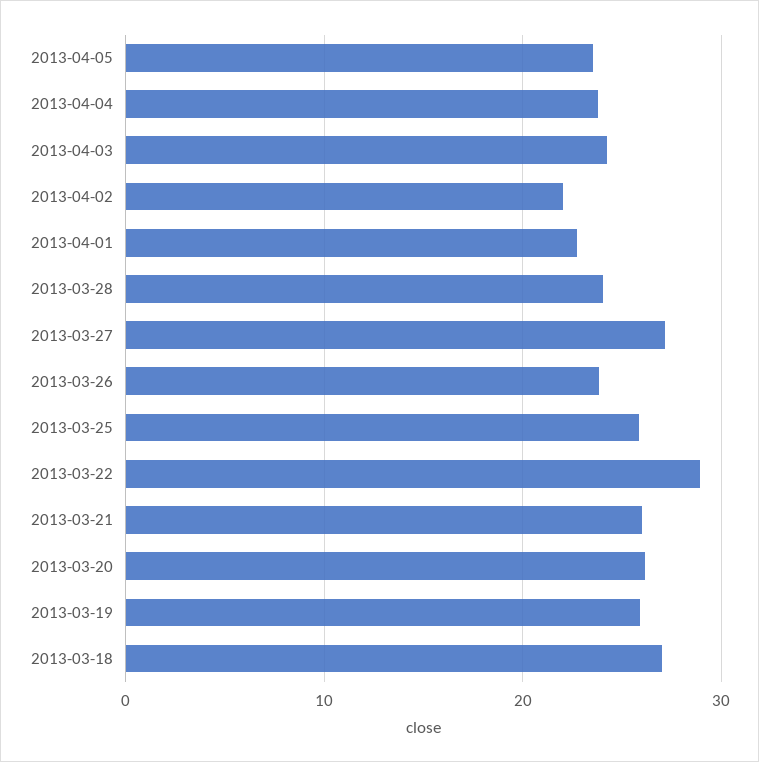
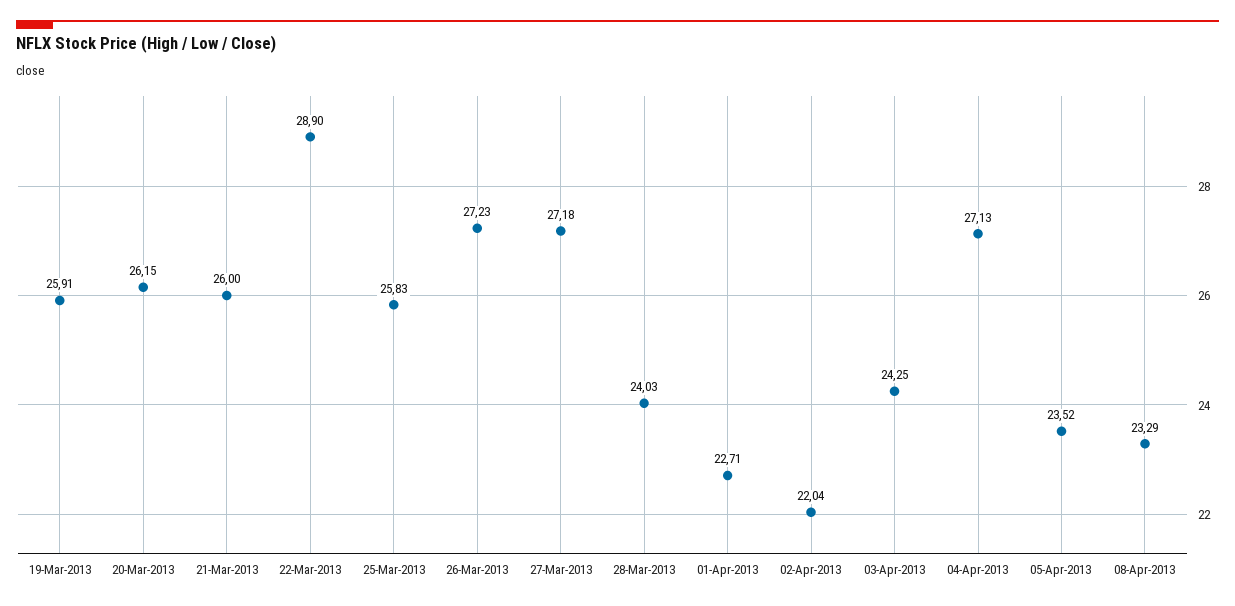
2013-04-04: 24 -> 27.13
2013-03-26: 24 -> 27.23
2013-03-18: 27 -> none
08-Apr-2013: none -> 23.29

